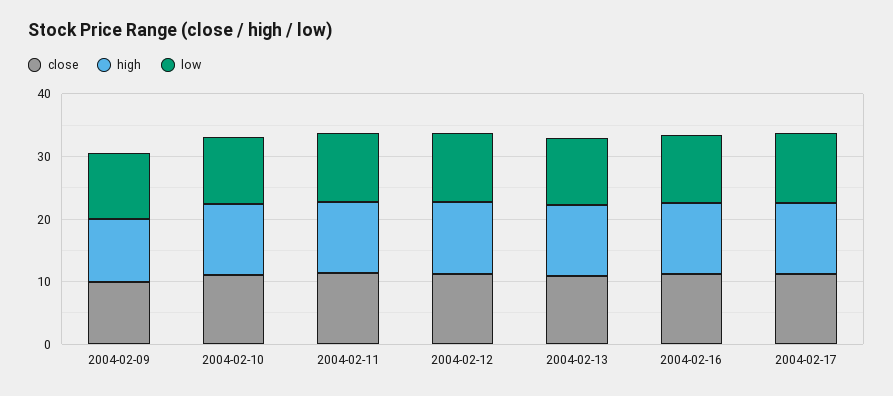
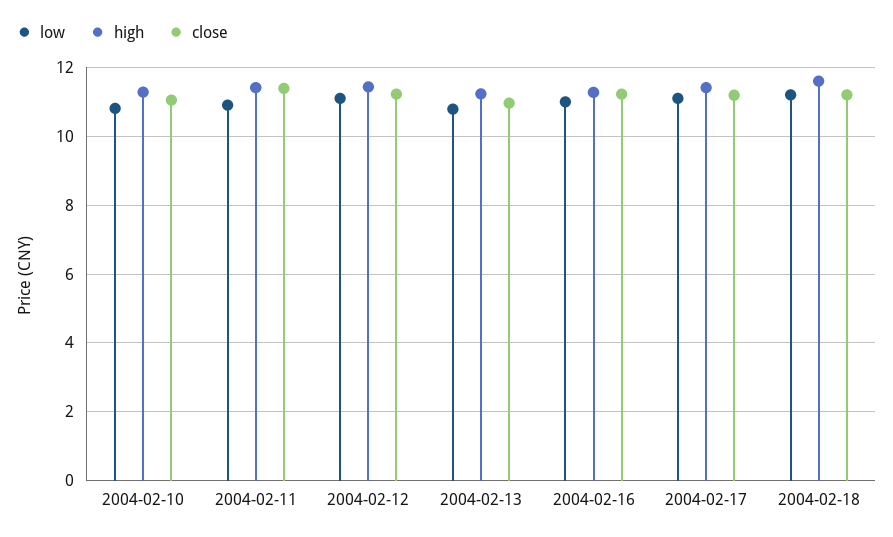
close, 2004-02-09: 10 -> none
high, 2004-02-09: 10 -> none
low, 2004-02-09: 10 -> none
low, 2004-02-18: none -> 11.2
high, 2004-02-18: none -> 11.6
close, 2004-02-18: none -> 11.2

